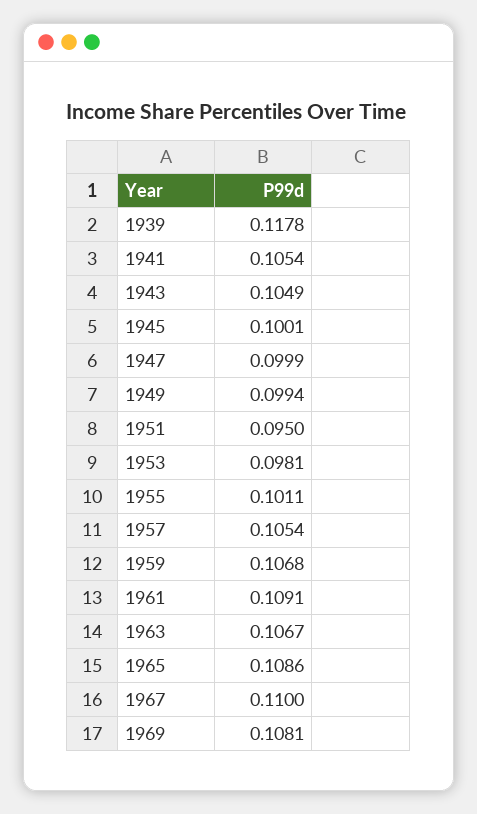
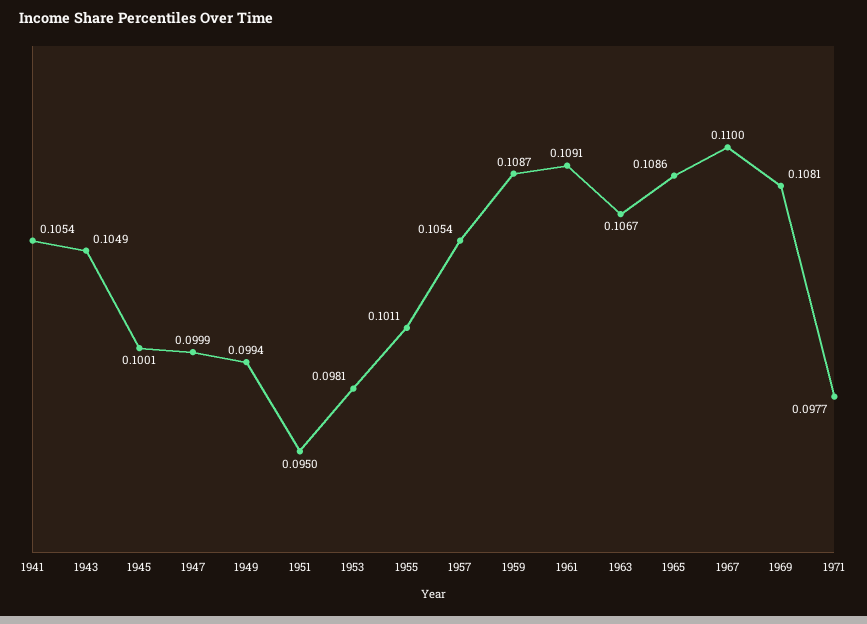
1939: 0.1178 -> none
1959: 0.1068 -> 0.1087
1971: none -> 0.0977

